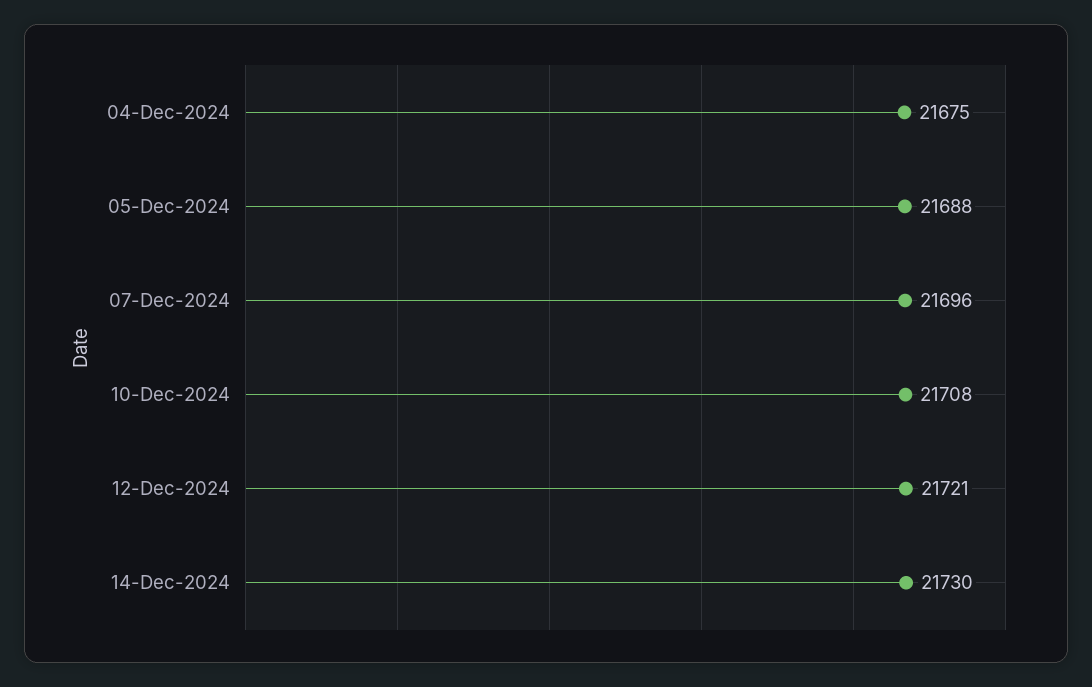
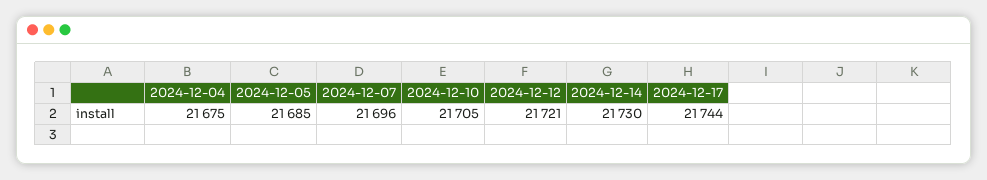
05-Dec-2024: 21688 -> 21685
10-Dec-2024: 21708 -> 21705
2024-12-17: none -> 21744

